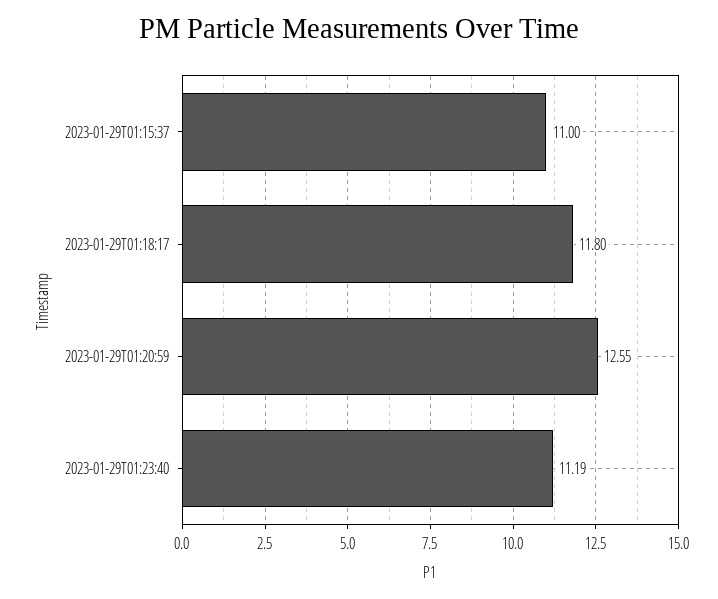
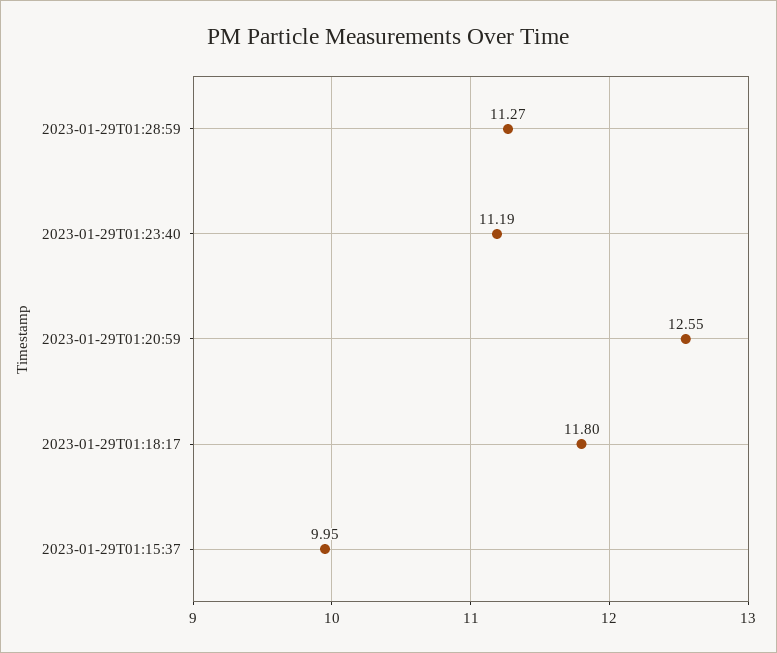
2023-01-29T01:15:37: 11 -> 9.95
2023-01-29T01:28:59: none -> 11.27

